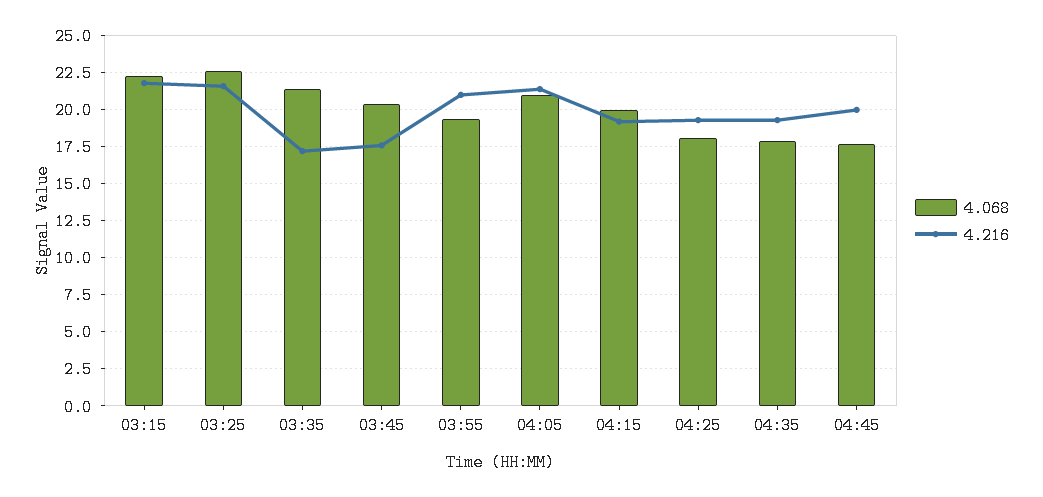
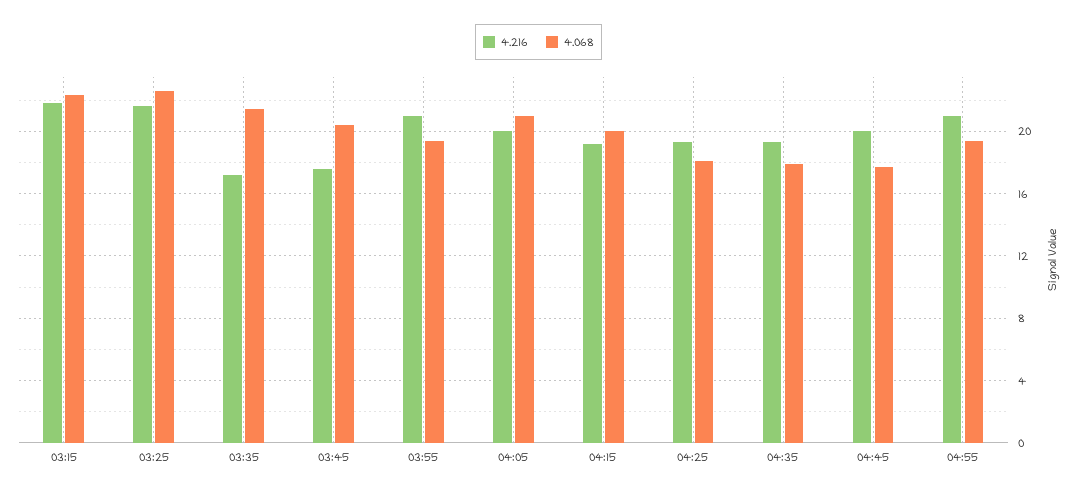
4.216, 04:05: 21.5 -> 20
4.216, 04:55: none -> 21
4.068, 04:55: none -> 19.5

